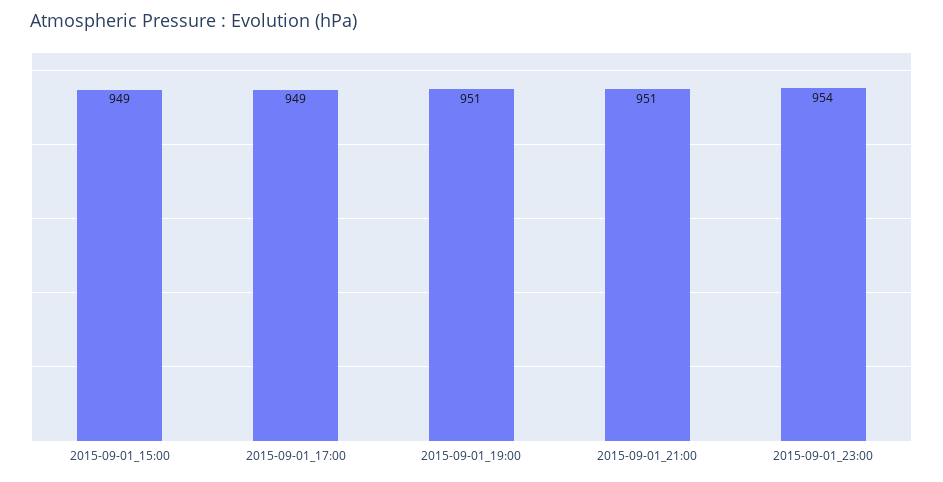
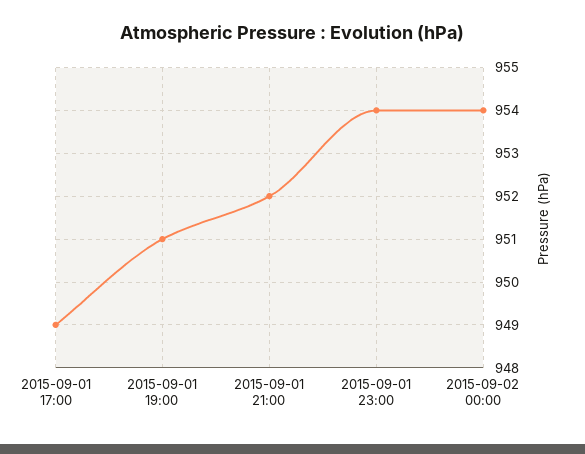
2015-09-01_15:00: 949 -> none
2015-09-01_21:00: 951 -> 952
2015-09-02 00:00: none -> 954

